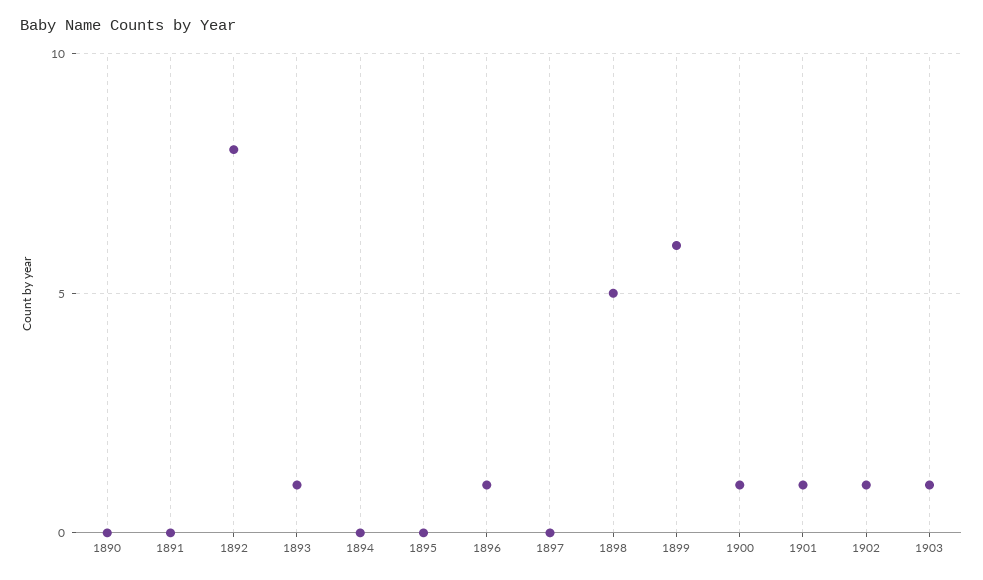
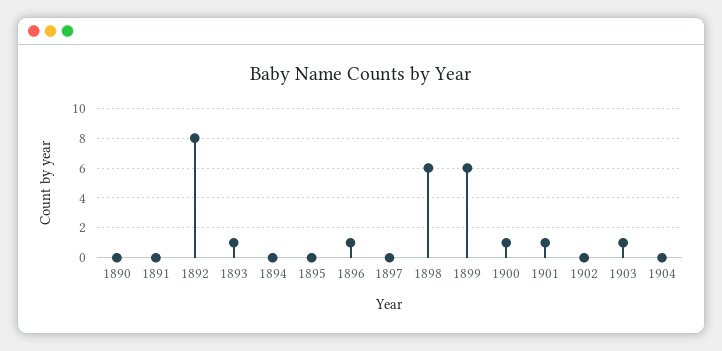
1898: 5 -> 6
1902: 1 -> 0
1904: none -> 0

